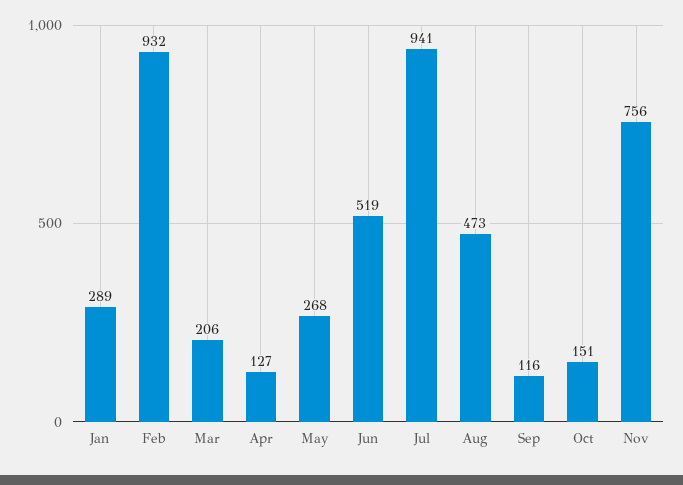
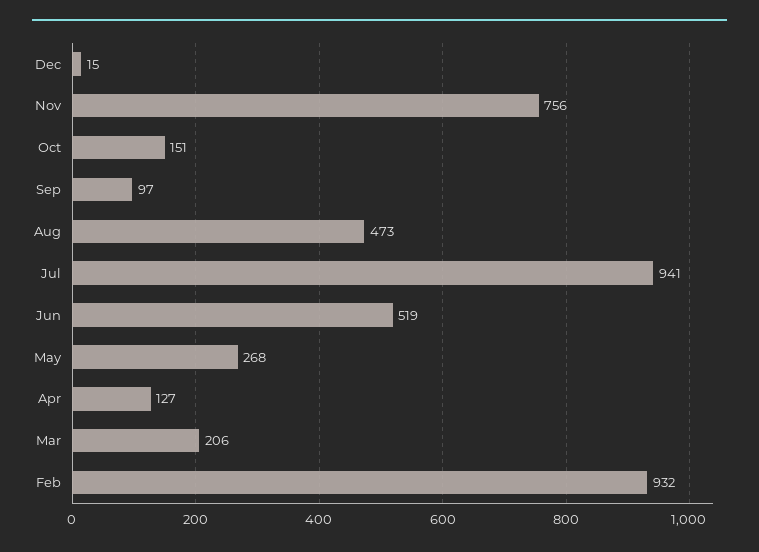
Jan: 289 -> none
Sep: 116 -> 97
Dec: none -> 15

